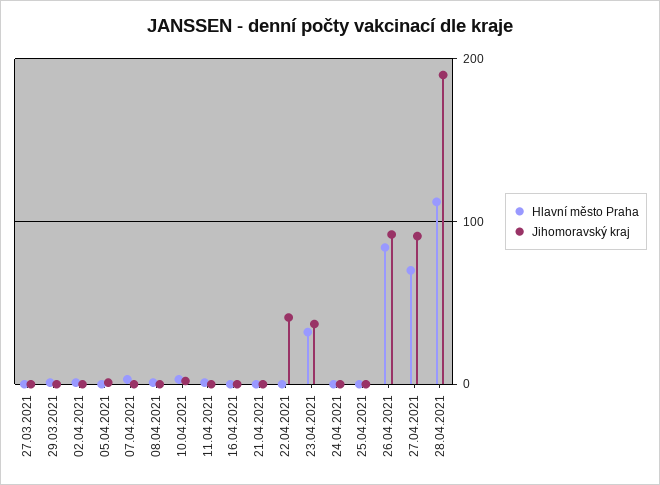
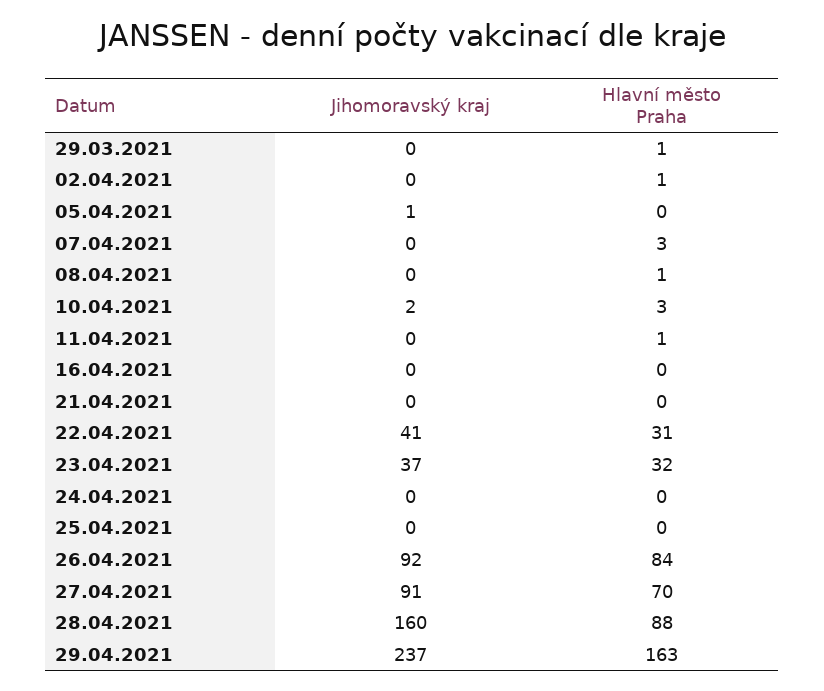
Hlavní město Praha, 27.03.2021: 0 -> none
Jihomoravský kraj, 27.03.2021: 0 -> none
Hlavní město Praha, 22.04.2021: 0 -> 31
Hlavní město Praha, 28.04.2021: 110 -> 88
Jihomoravský kraj, 28.04.2021: 190 -> 160
Jihomoravský kraj, 29.04.2021: none -> 237
Hlavní město Praha, 29.04.2021: none -> 163

